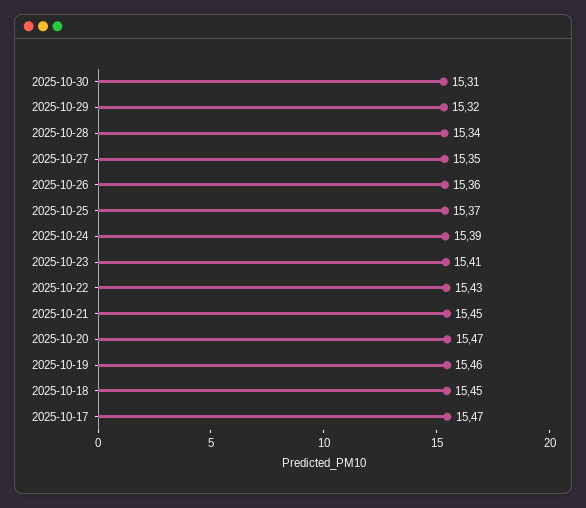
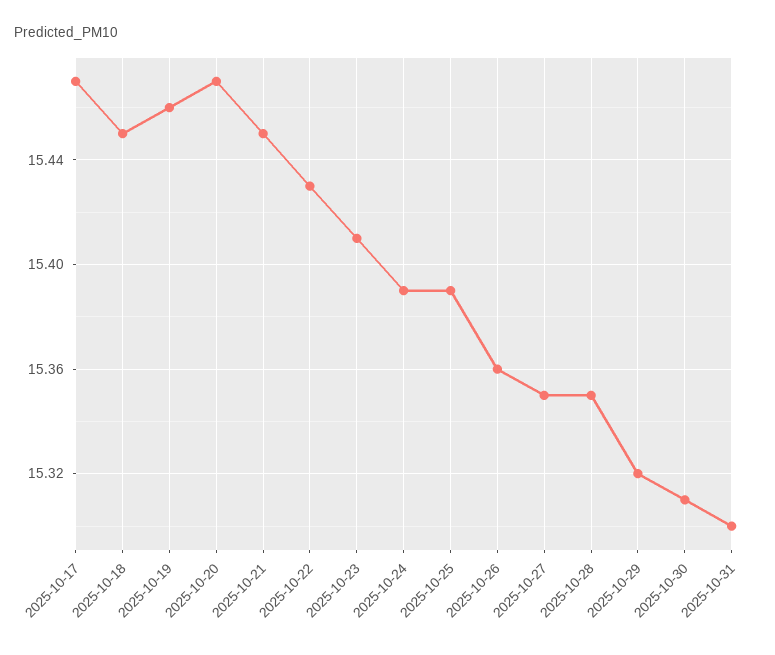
2025-10-28: 15.34 -> 15.35
2025-10-25: 15.37 -> 15.39
2025-10-31: none -> 15.3

